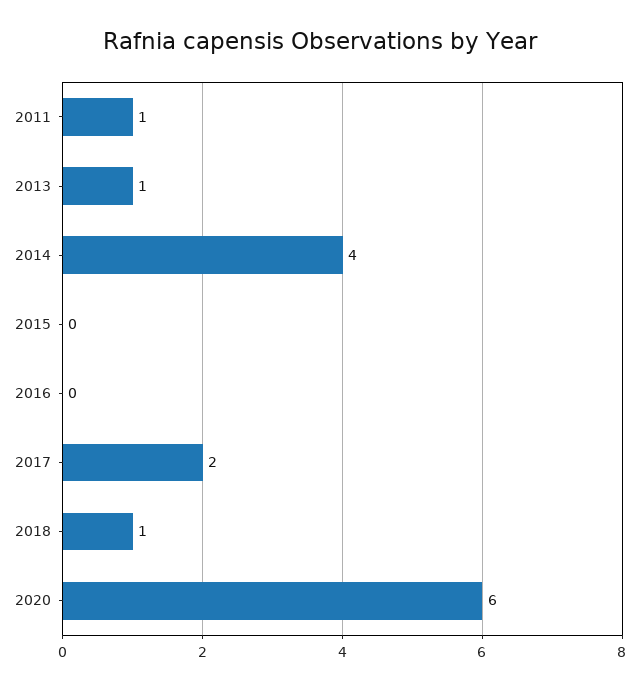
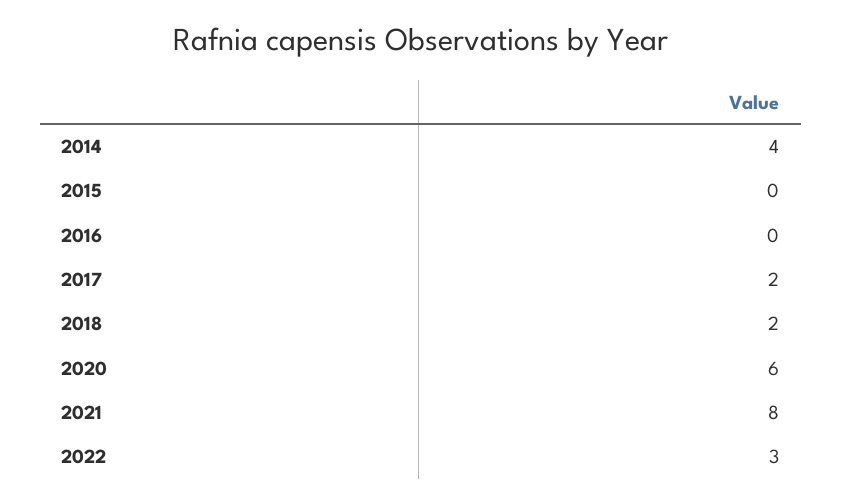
2011: 1 -> none
2013: 1 -> none
2018: 1 -> 2
2021: none -> 8
2022: none -> 3

